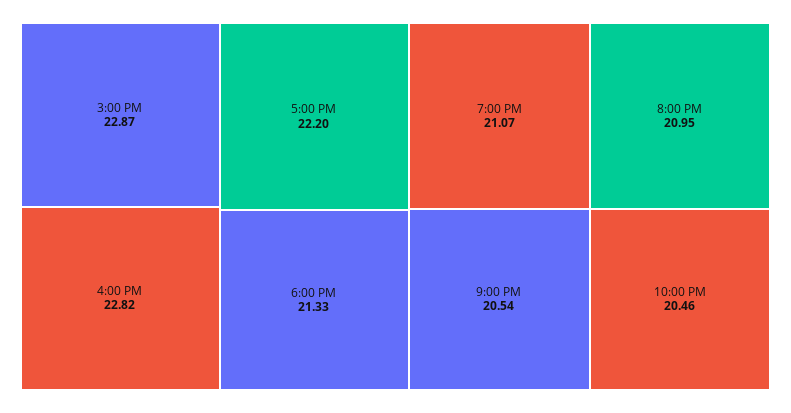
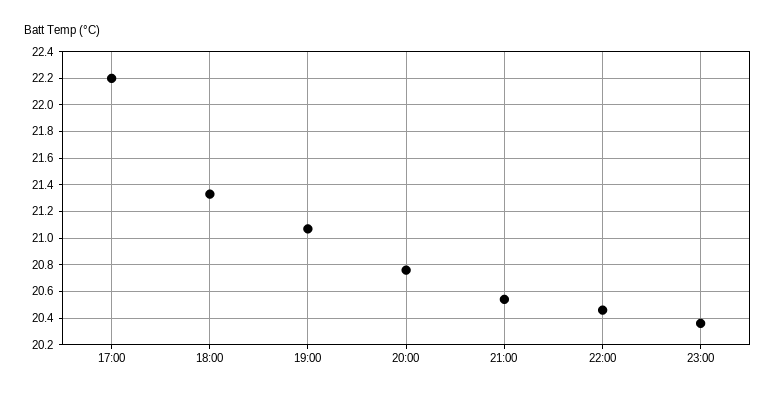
3:00 PM: 22.87 -> none
4:00 PM: 22.82 -> none
8:00 PM: 20.95 -> 20.75
23:00: none -> 20.35

